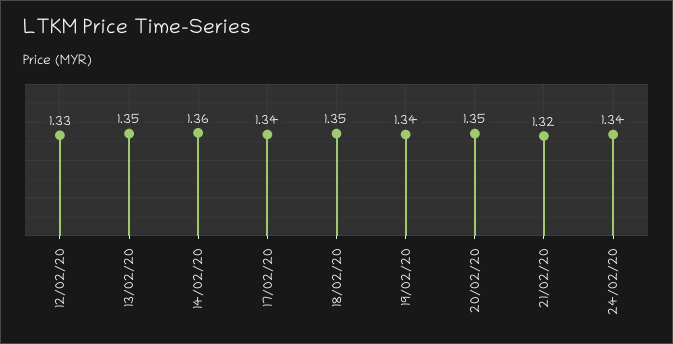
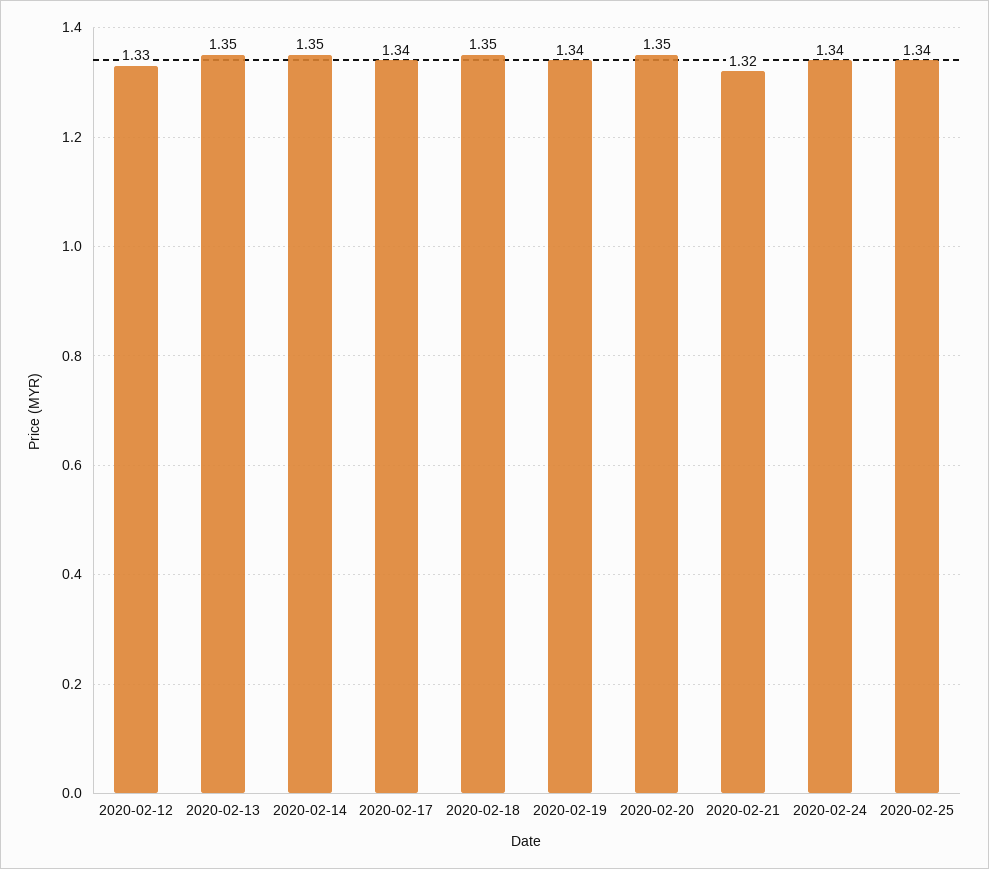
14/02/20: 1.36 -> 1.35
2020-02-25: none -> 1.34

